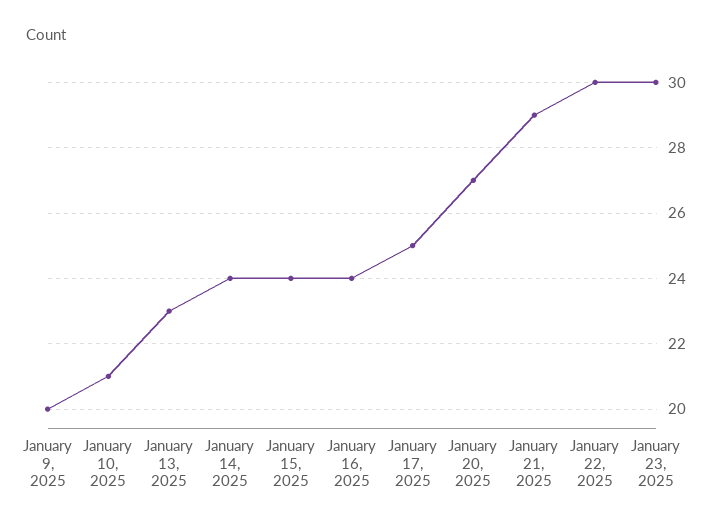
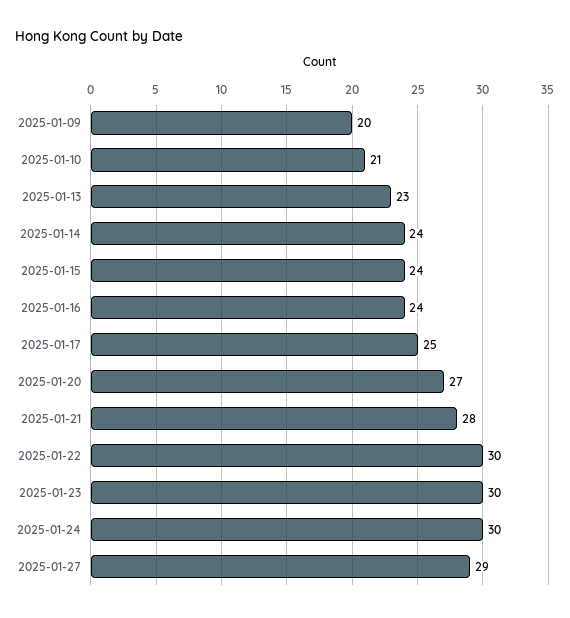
January 21, 2025: 29 -> 28
2025-01-24: none -> 30
2025-01-27: none -> 29

